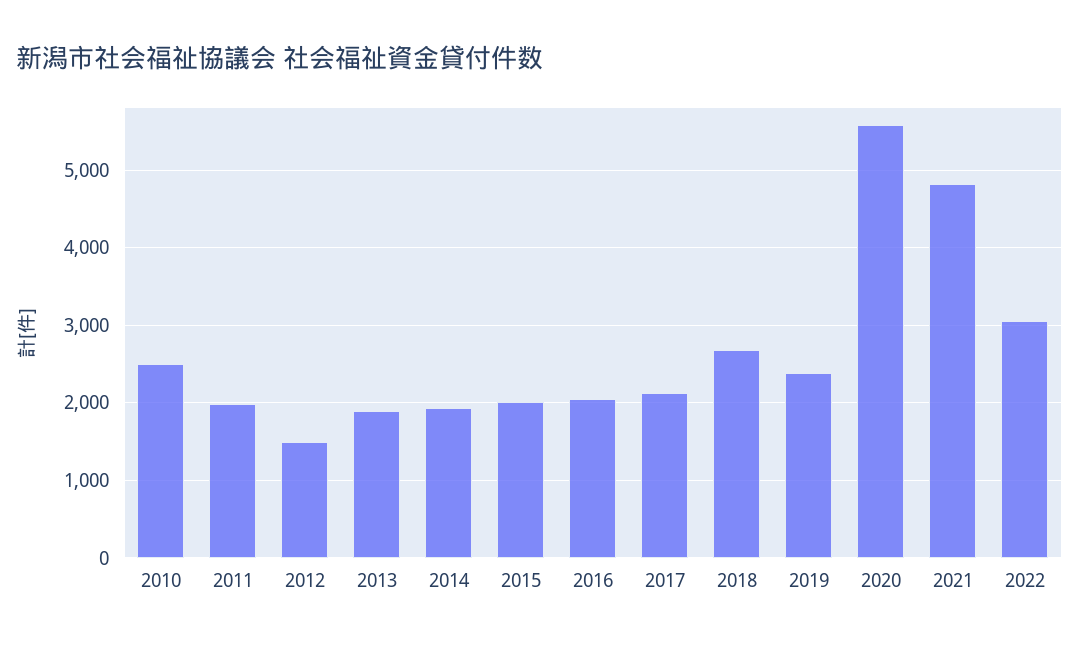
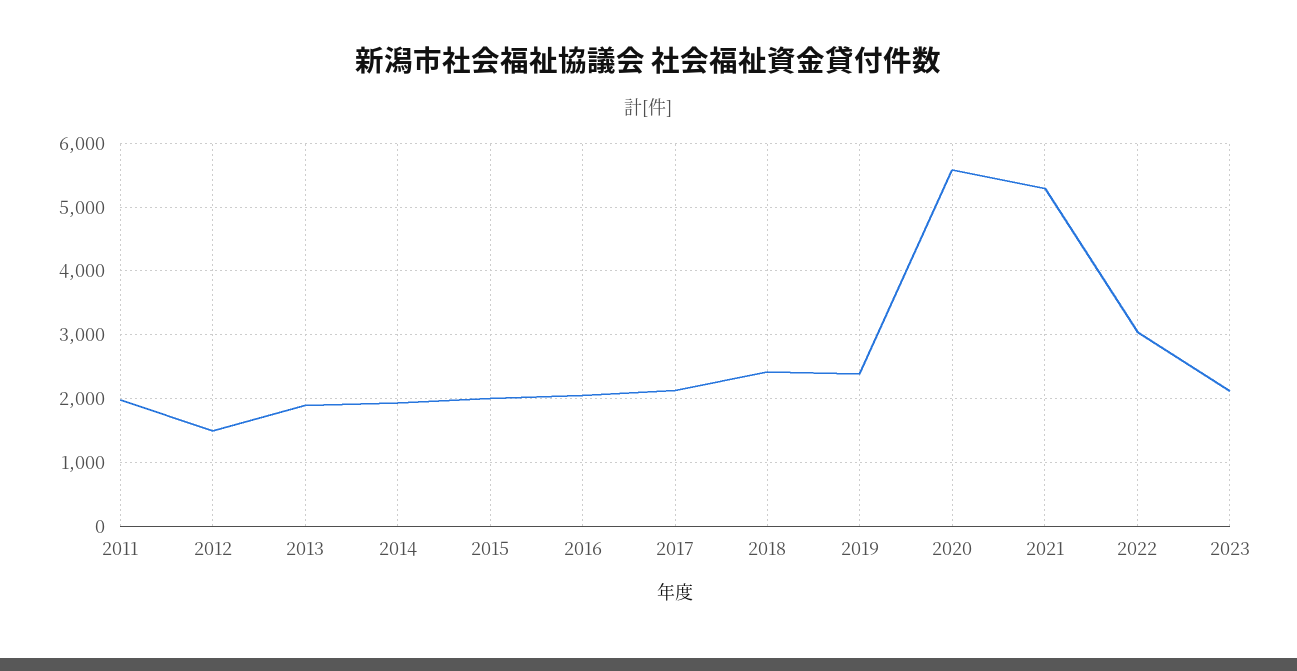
2010: 2500 -> none
2018: 2700 -> 2400
2021: 4800 -> 5300
2023: none -> 2100

